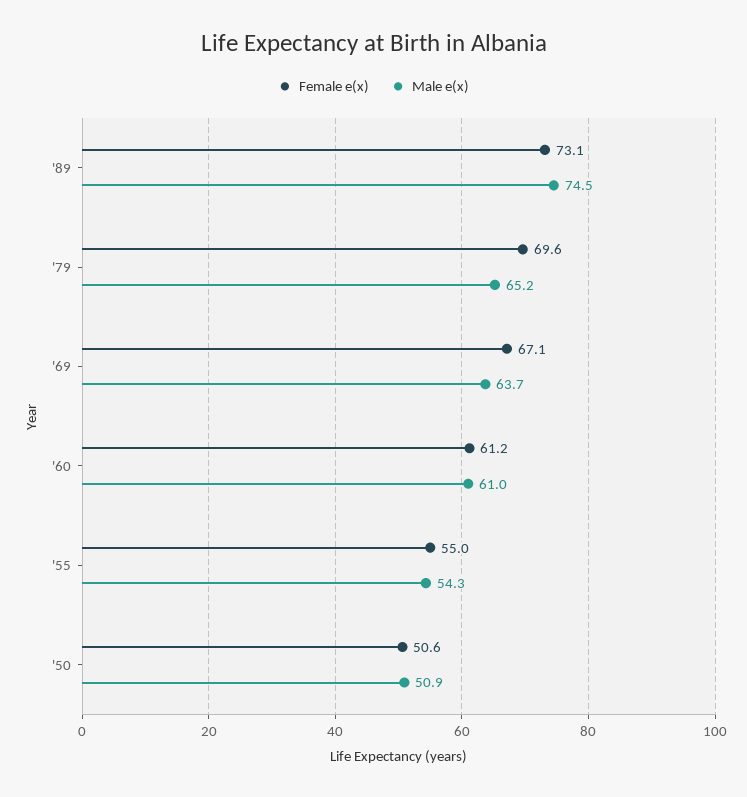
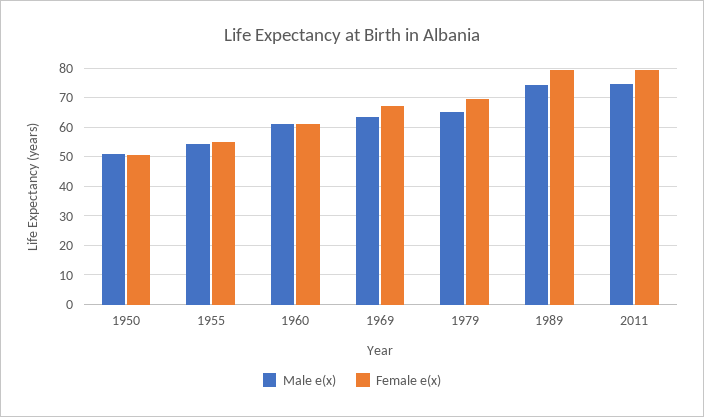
Female e(x), '89: 73.1 -> 80
Male e(x), 2011: none -> 75
Female e(x), 2011: none -> 80

